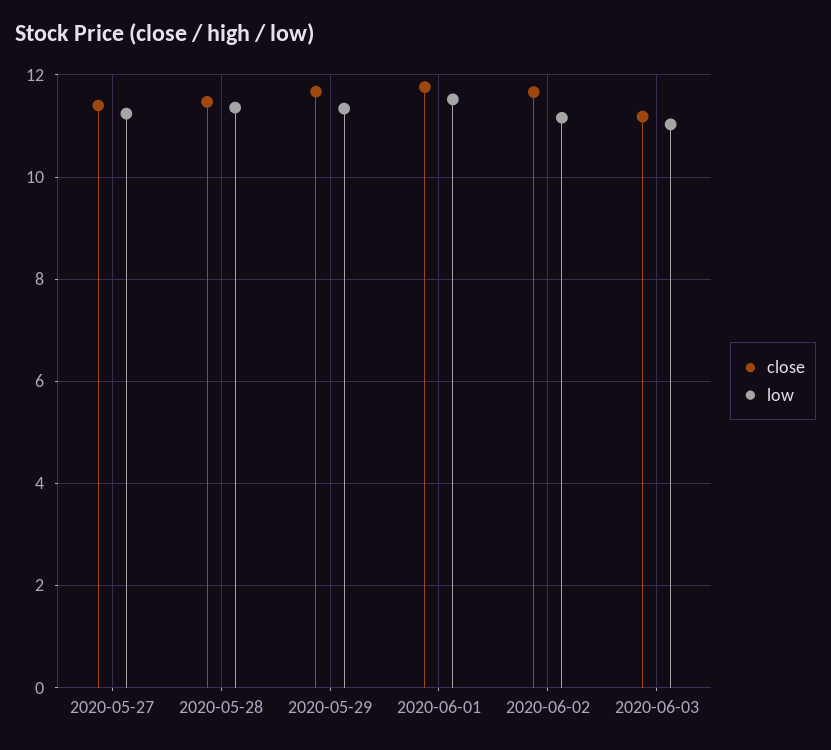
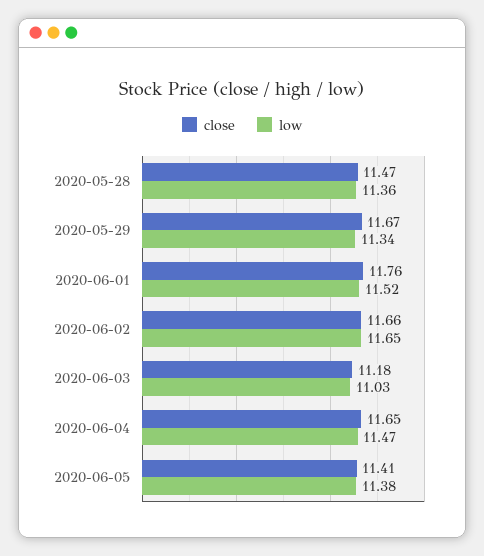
close, 2020-05-27: 11.4 -> none
low, 2020-05-27: 11.2 -> none
low, 2020-06-02: 11.2 -> 11.65
close, 2020-06-04: none -> 11.65
low, 2020-06-04: none -> 11.47
close, 2020-06-05: none -> 11.41
low, 2020-06-05: none -> 11.38

